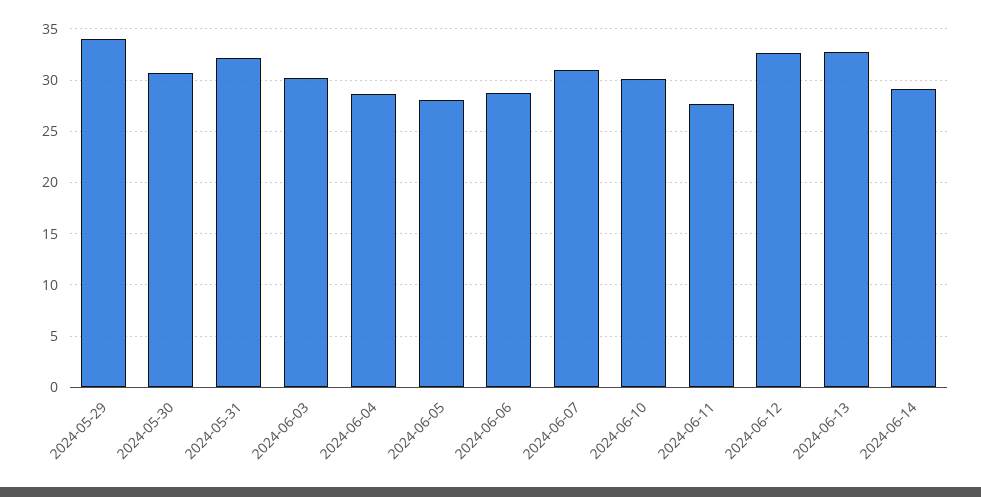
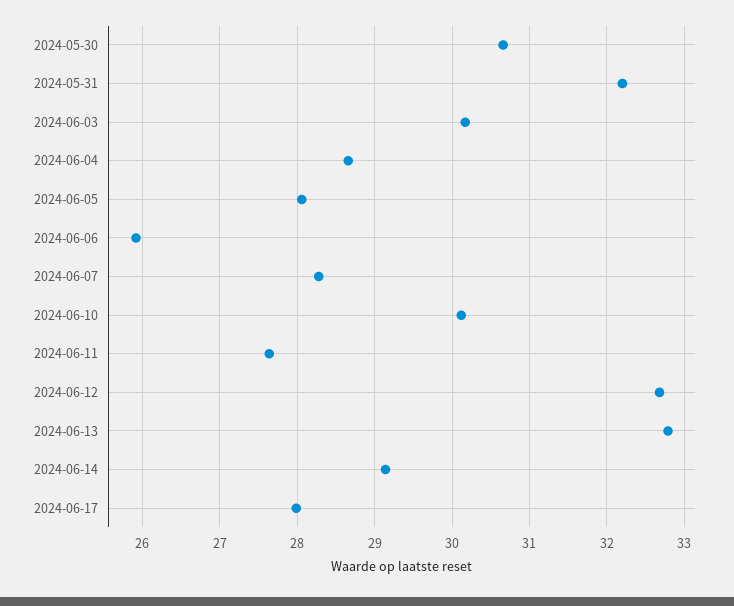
2024-05-29: 34 -> none
2024-06-06: 29 -> 25.9
2024-06-07: 31 -> 28.3
2024-06-17: none -> 28

